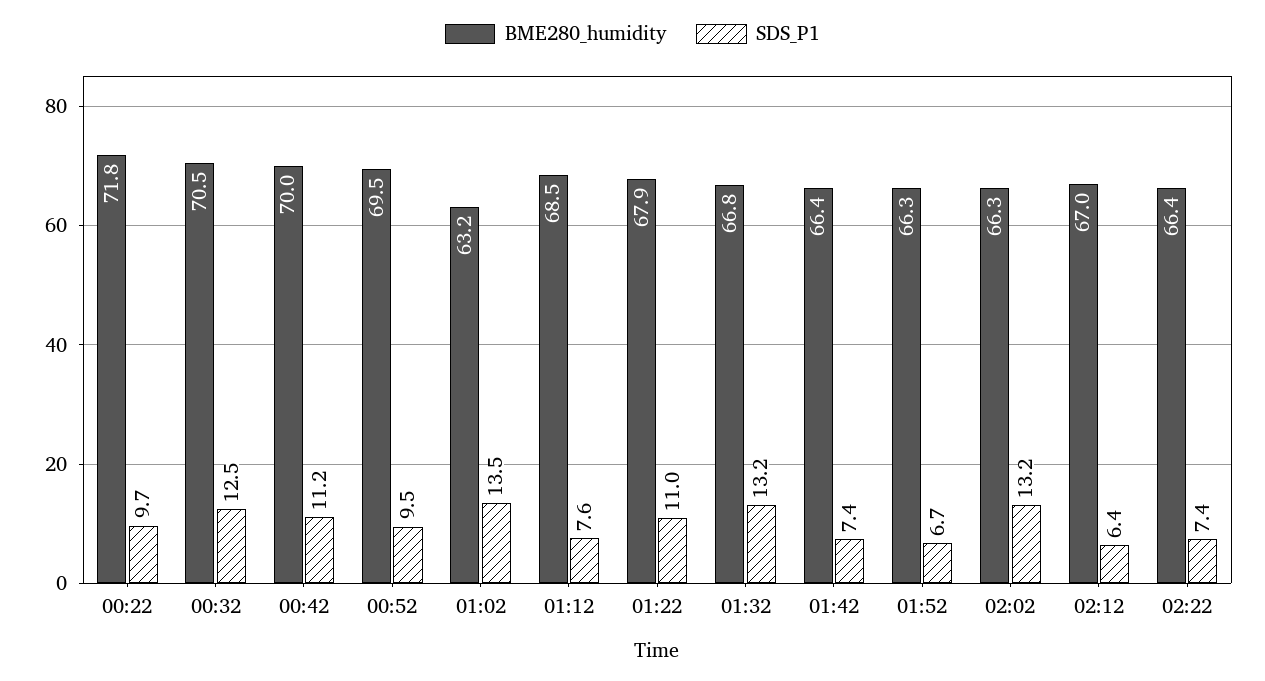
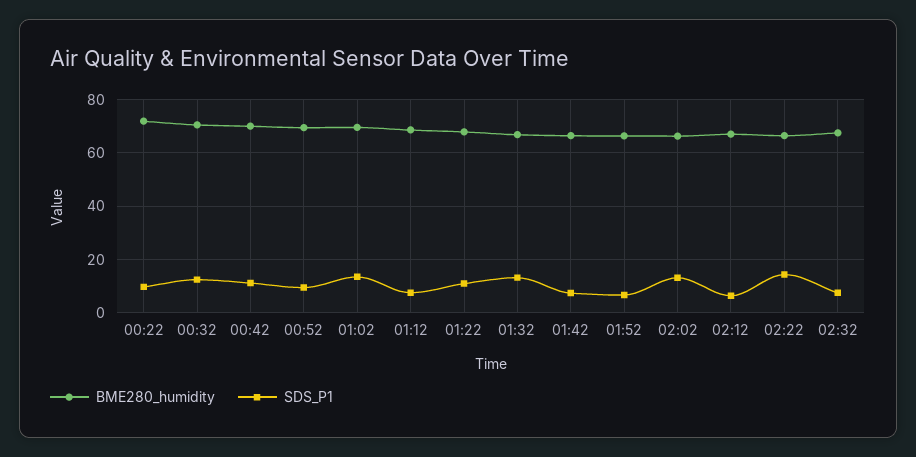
BME280_humidity, 01:02: 63.2 -> 70
SDS_P1, 02:22: 7.4 -> 15
BME280_humidity, 02:32: none -> 67.5
SDS_P1, 02:32: none -> 7.5

